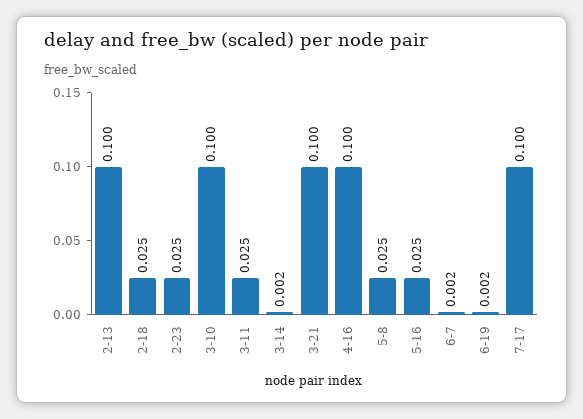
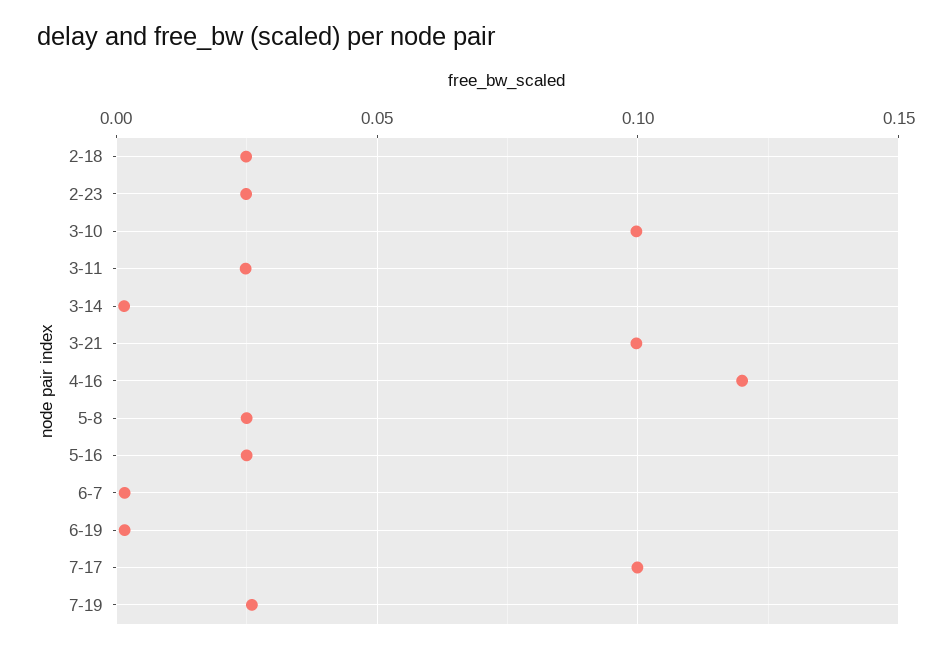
2-13: 0.1 -> none
4-16: 0.1 -> 0.12
7-19: none -> 0.025

